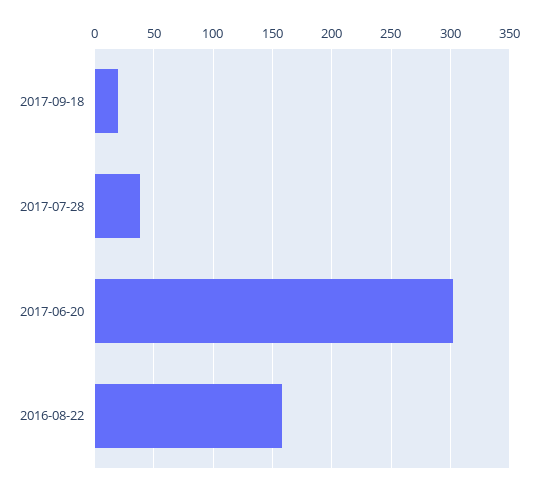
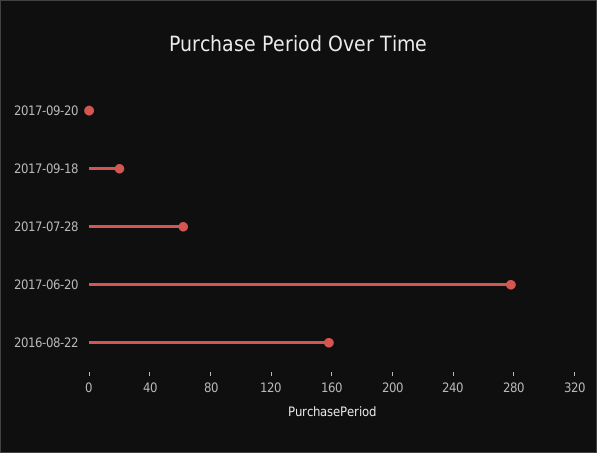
2017-07-28: 40 -> 60
2017-06-20: 300 -> 280
2017-09-20: none -> 0

